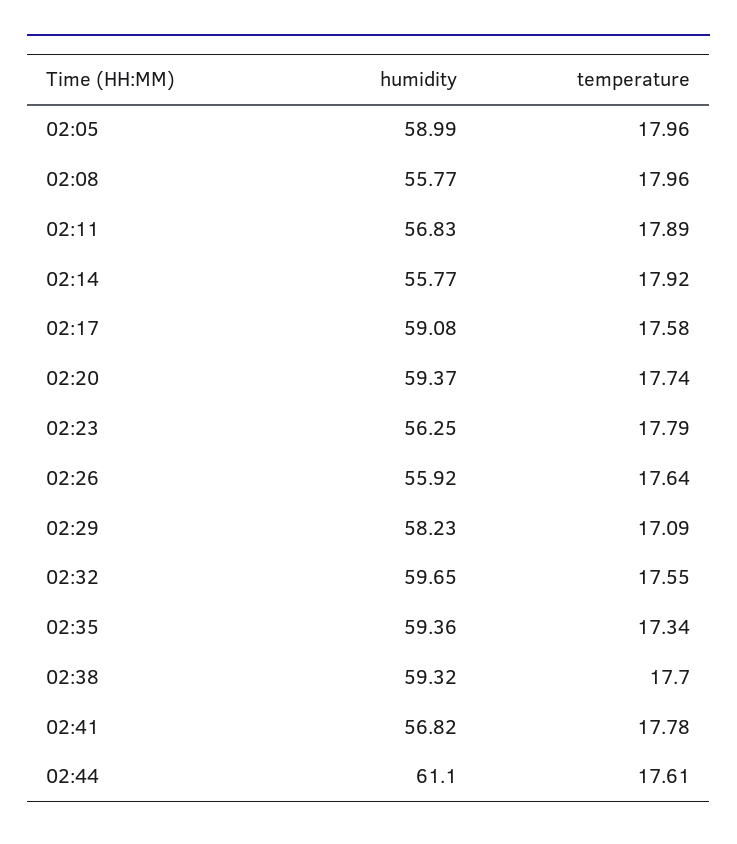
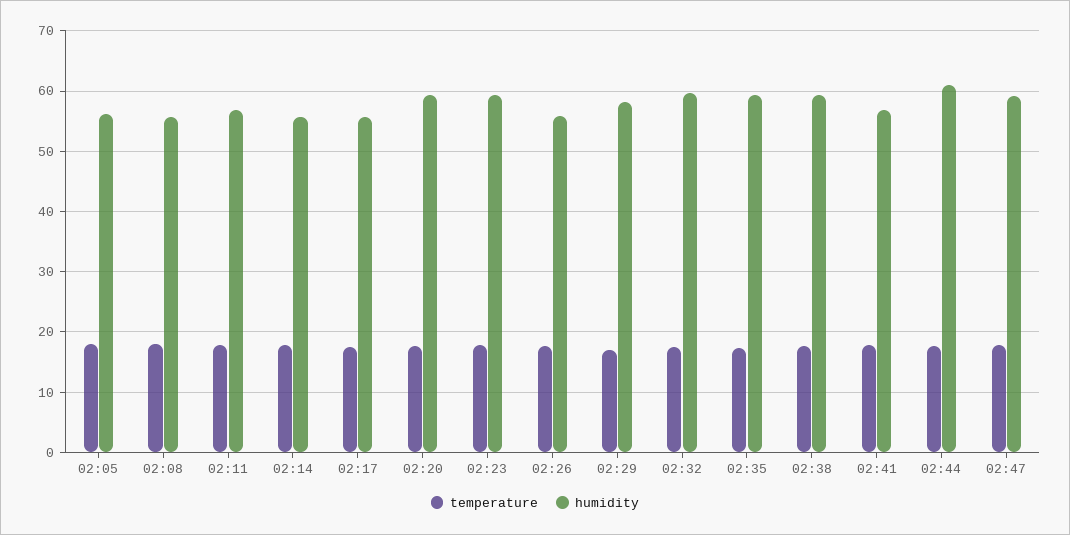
humidity, 02:05: 58.99 -> 56
humidity, 02:17: 59.08 -> 56
humidity, 02:23: 56.25 -> 59
temperature, 02:47: none -> 18
humidity, 02:47: none -> 59

